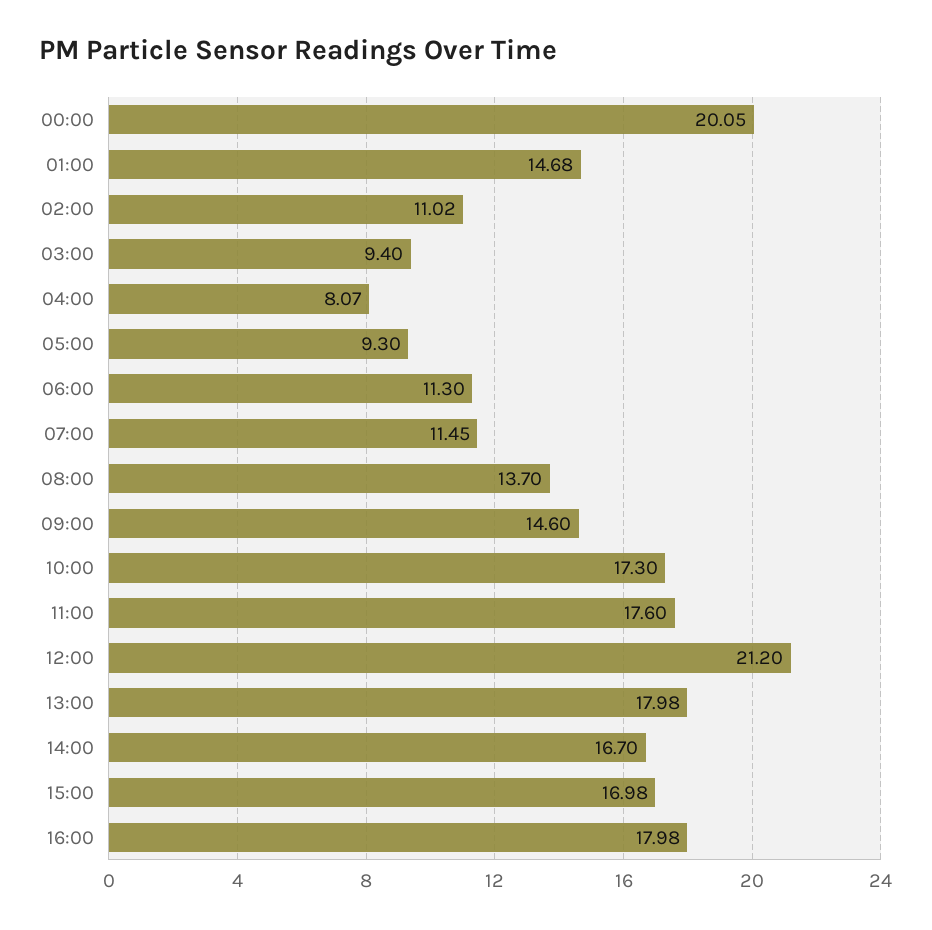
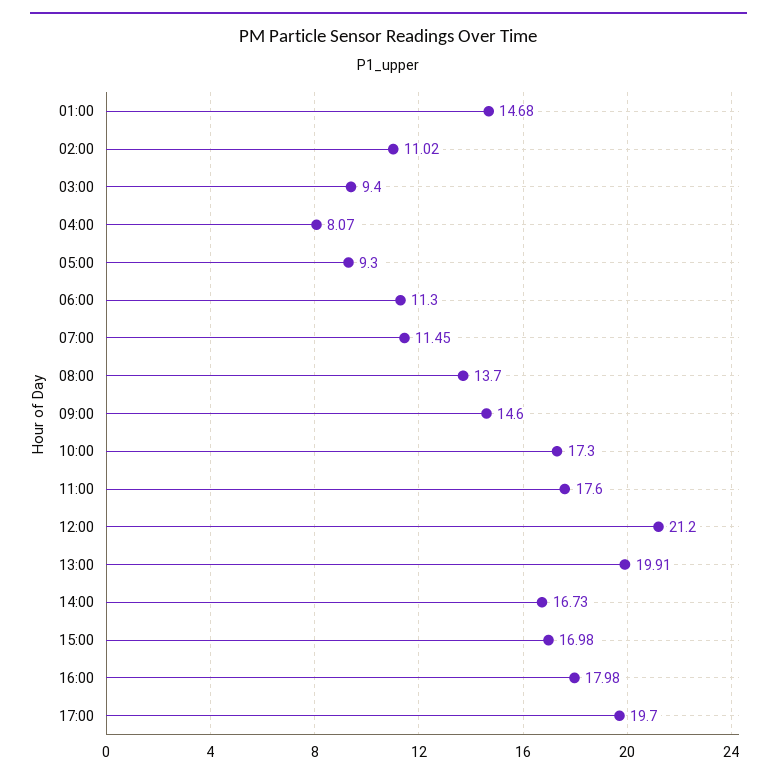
00:00: 20.05 -> none
13:00: 17.98 -> 19.91
14:00: 16.7 -> 16.73
17:00: none -> 19.7

